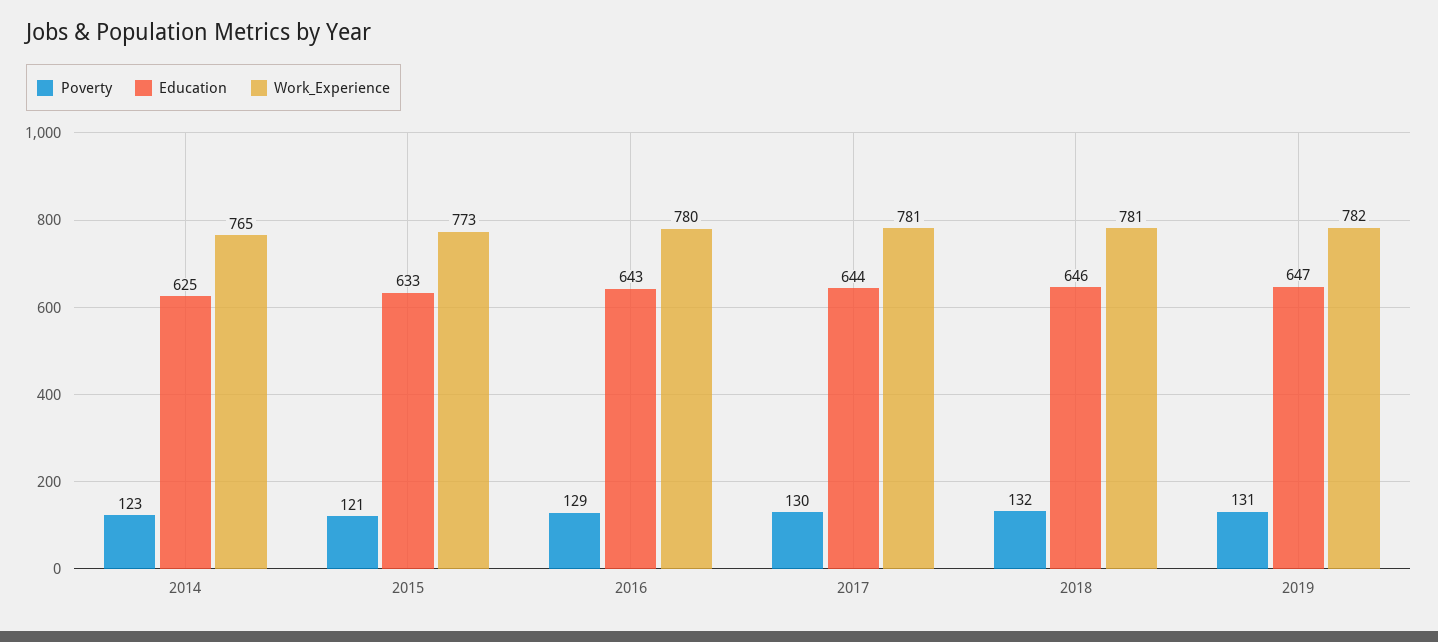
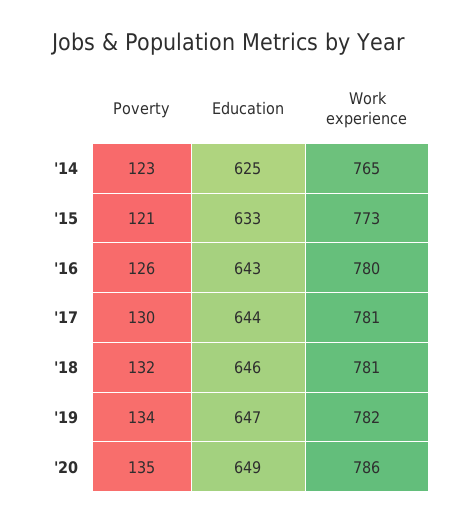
Poverty, 2016: 129 -> 126
Poverty, 2019: 131 -> 134
Poverty, '20: none -> 135
Education, '20: none -> 649
Work_Experience, '20: none -> 786

